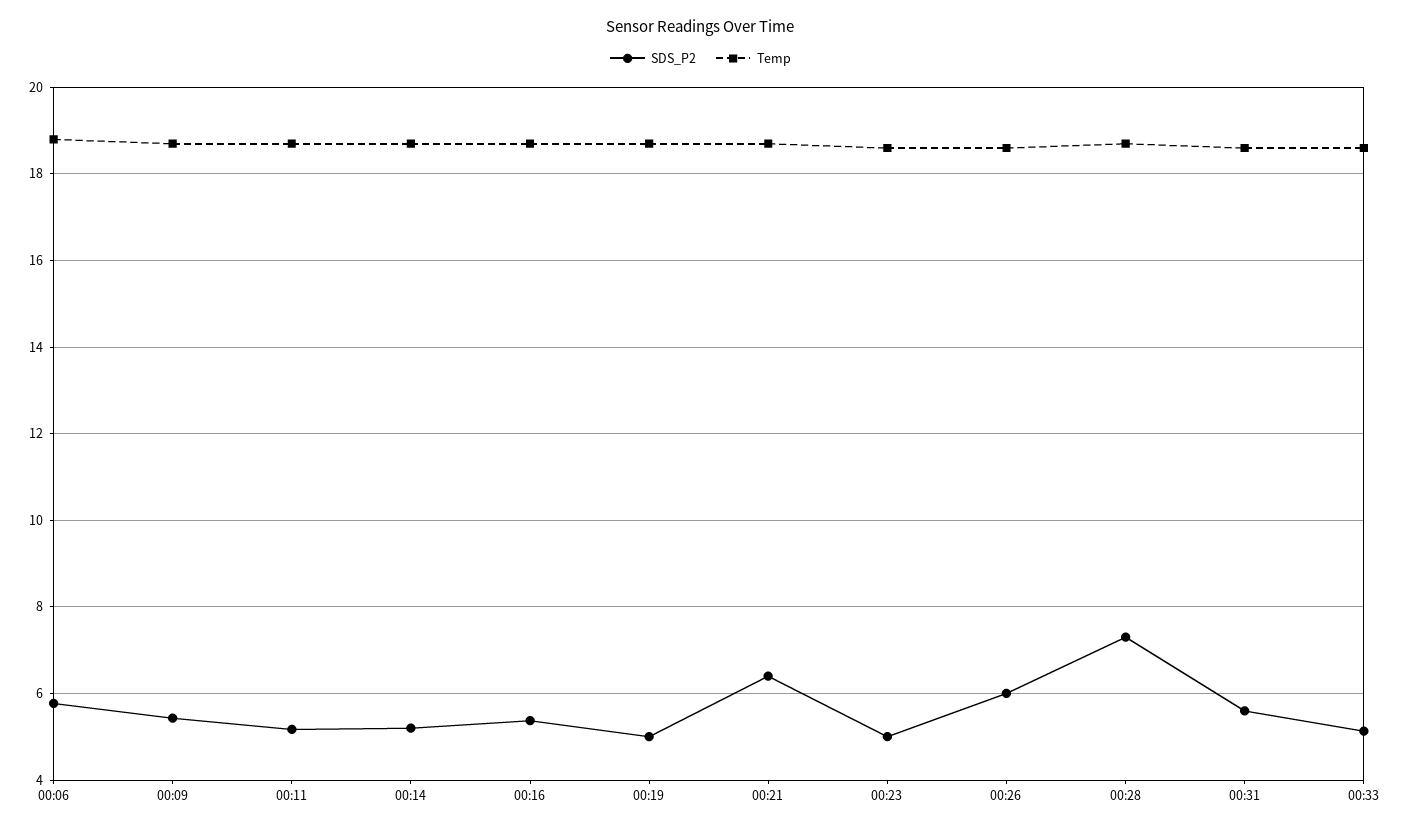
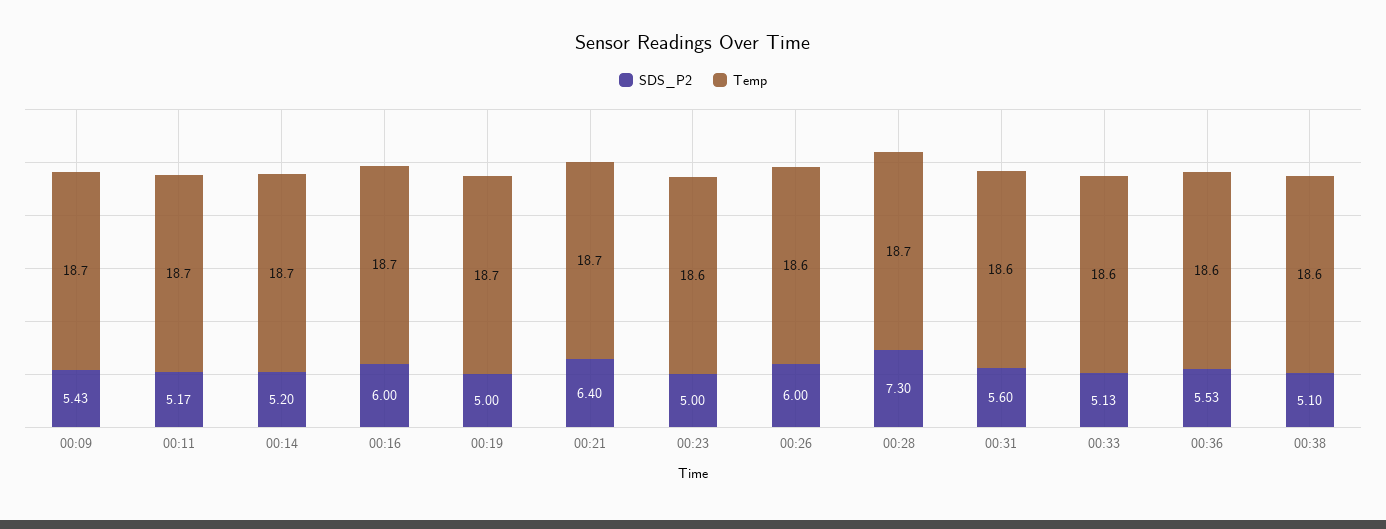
SDS_P2, 00:06: 5.8 -> none
Temp, 00:06: 18.8 -> none
SDS_P2, 00:16: 5.4 -> 6
SDS_P2, 00:36: none -> 5.53
Temp, 00:36: none -> 18.6
SDS_P2, 00:38: none -> 5.1
Temp, 00:38: none -> 18.6

